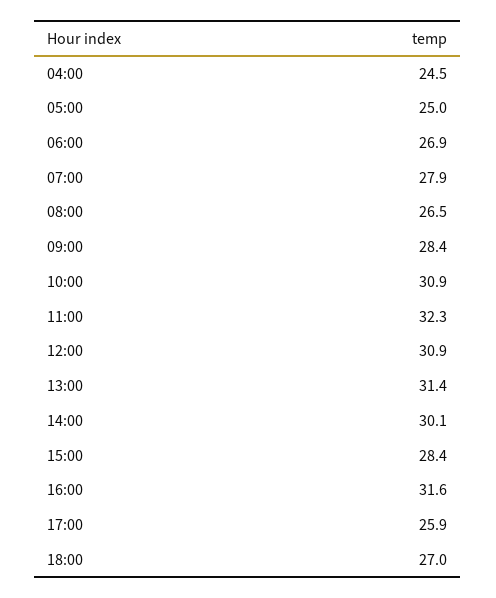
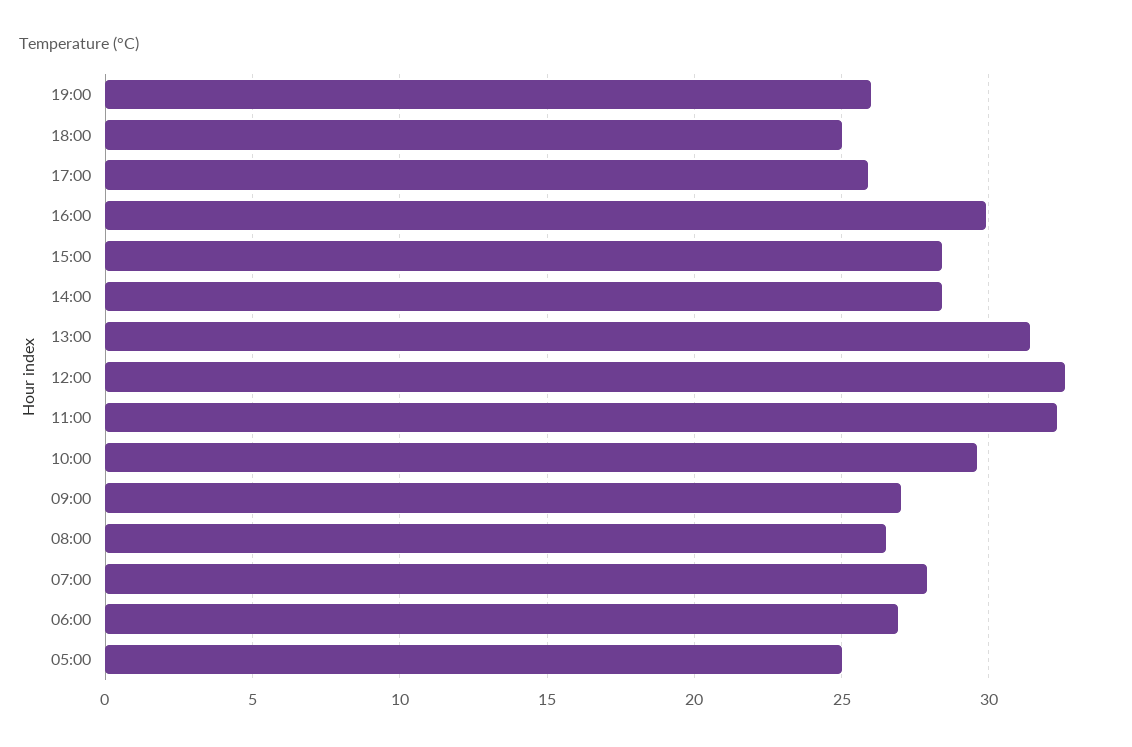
04:00: 24.5 -> none
09:00: 28.4 -> 27
10:00: 30.9 -> 29.5
12:00: 30.9 -> 32.5
14:00: 30.1 -> 28.5
16:00: 31.6 -> 30
18:00: 27 -> 25
19:00: none -> 26

